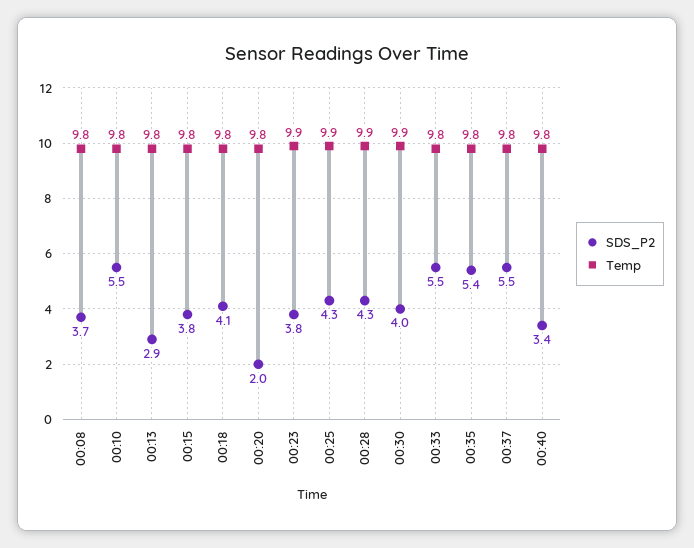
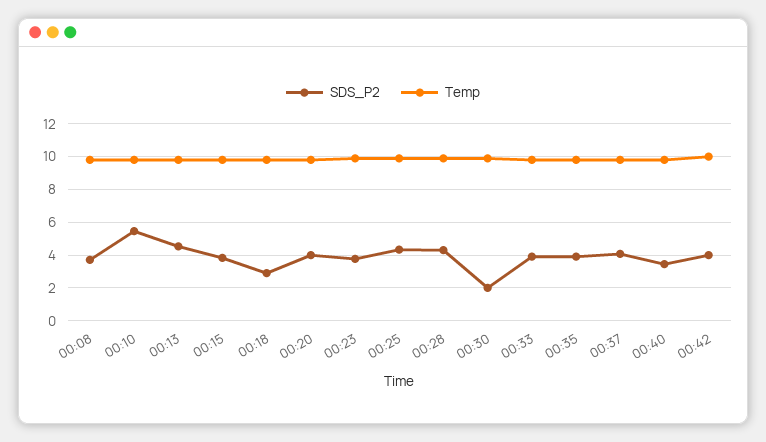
SDS_P2, 00:13: 2.9 -> 4.5
SDS_P2, 00:18: 4.1 -> 3
SDS_P2, 00:20: 2 -> 4
SDS_P2, 00:30: 4 -> 2
SDS_P2, 00:33: 5.5 -> 4
SDS_P2, 00:35: 5.4 -> 4
SDS_P2, 00:37: 5.5 -> 4
SDS_P2, 00:42: none -> 4
Temp, 00:42: none -> 10

